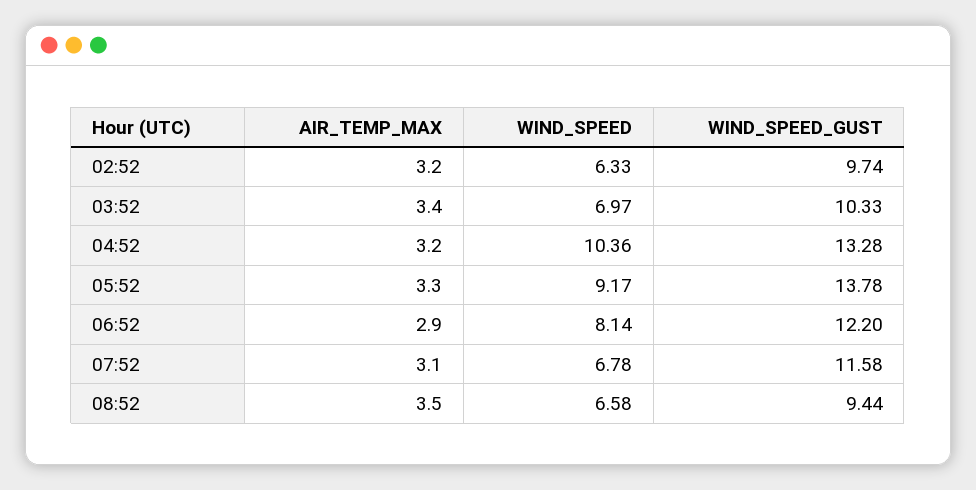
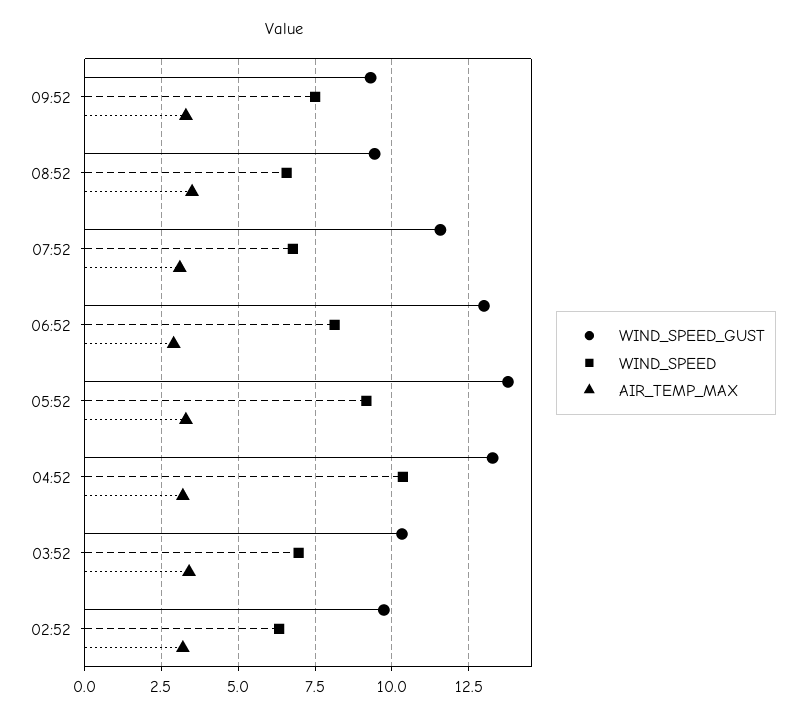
WIND_SPEED_GUST, 06:52: 12.2 -> 13
WIND_SPEED_GUST, 09:52: none -> 9.25
WIND_SPEED, 09:52: none -> 7.5
AIR_TEMP_MAX, 09:52: none -> 3.25

